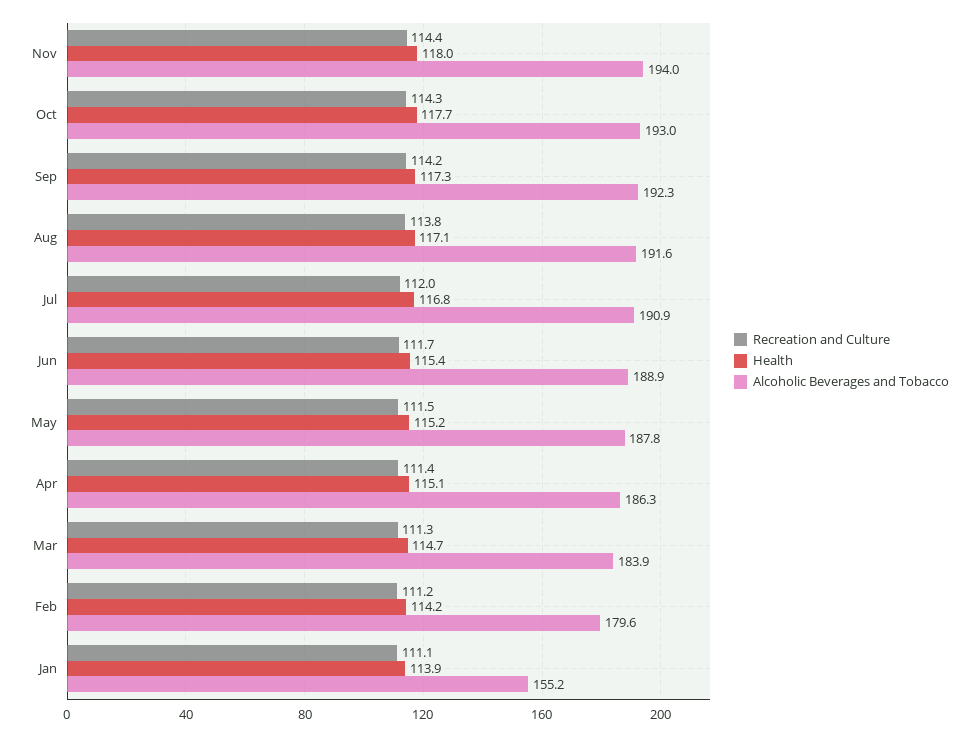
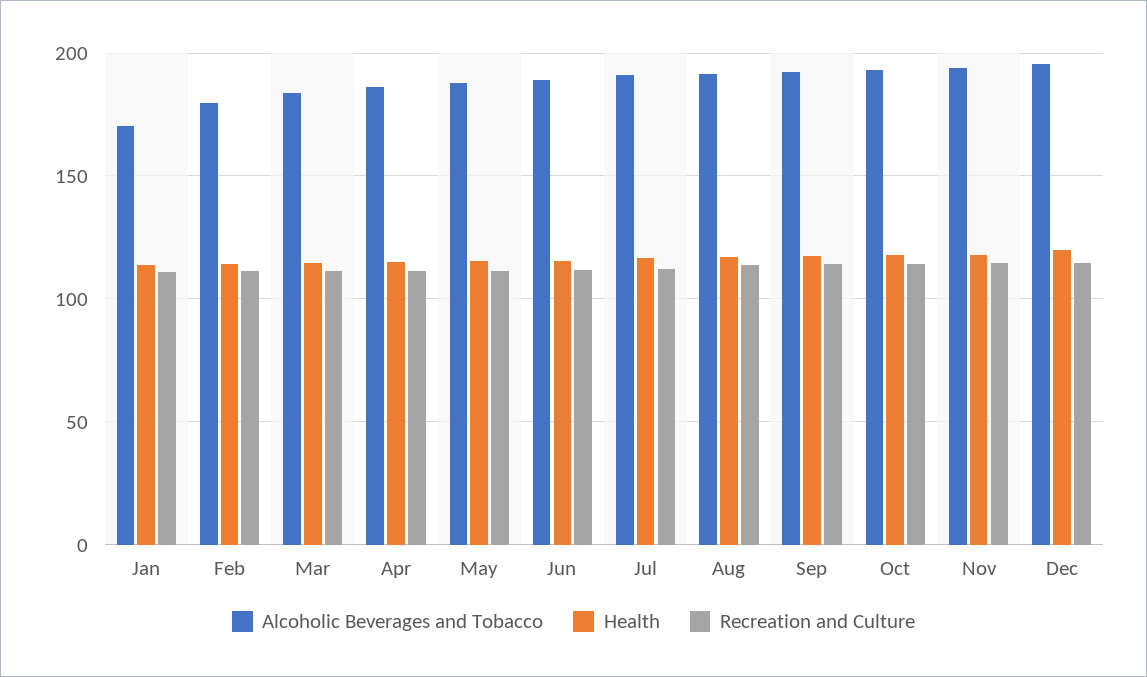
Alcoholic Beverages and Tobacco, Jan: 155.2 -> 170
Alcoholic Beverages and Tobacco, Dec: none -> 195
Health, Dec: none -> 120
Recreation and Culture, Dec: none -> 115

